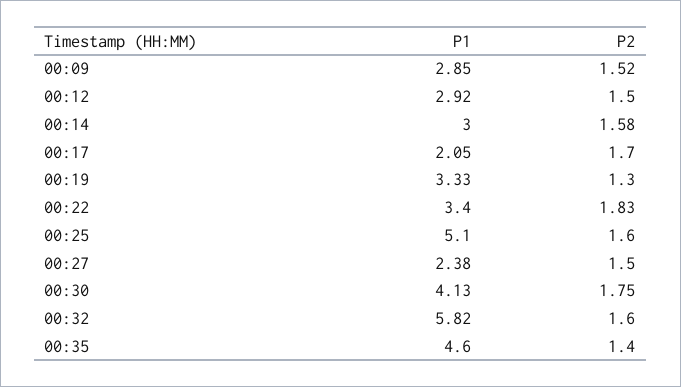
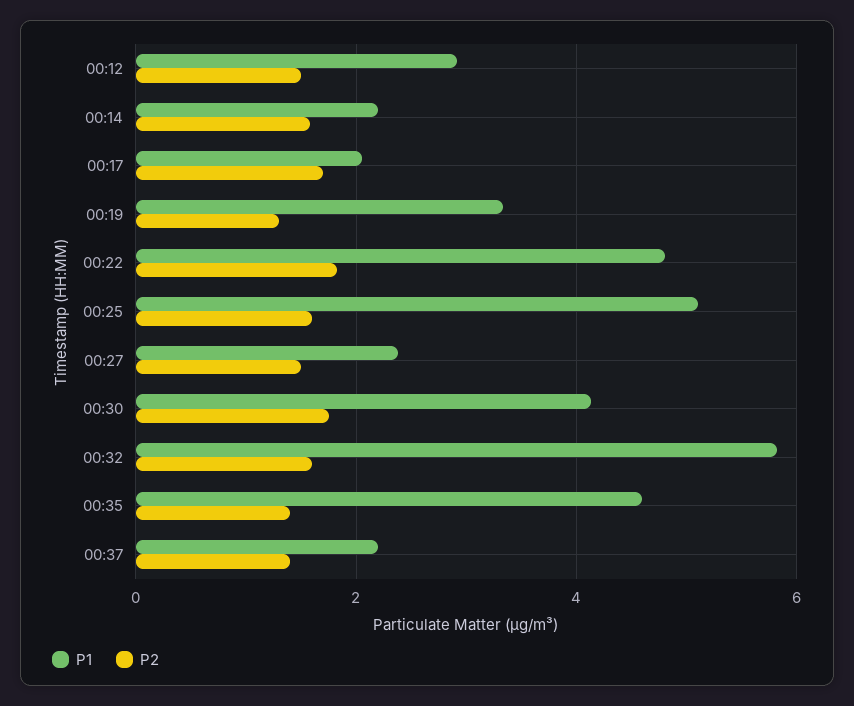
P1, 00:09: 2.85 -> none
P2, 00:09: 1.52 -> none
P1, 00:14: 3 -> 2.2
P1, 00:22: 3.4 -> 4.8
P1, 00:37: none -> 2.2
P2, 00:37: none -> 1.4

